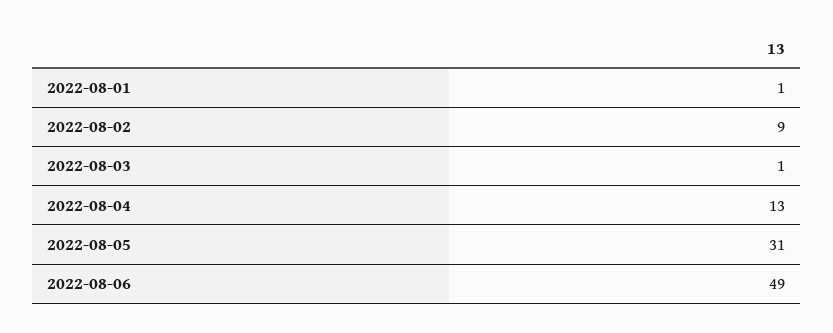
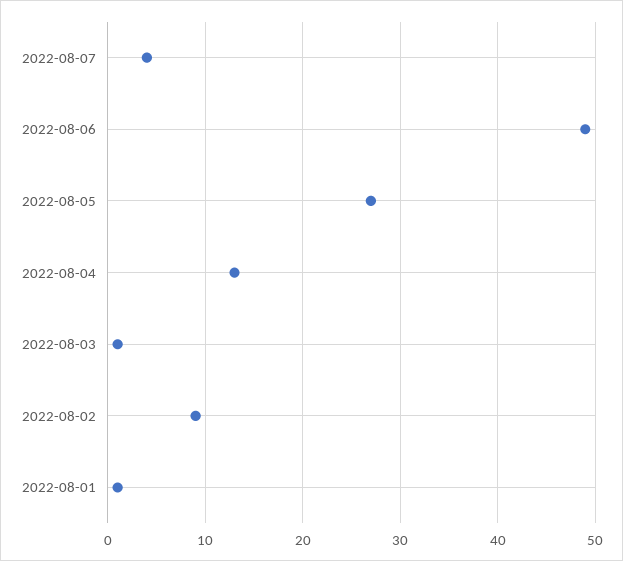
2022-08-05: 31 -> 27
2022-08-07: none -> 4

